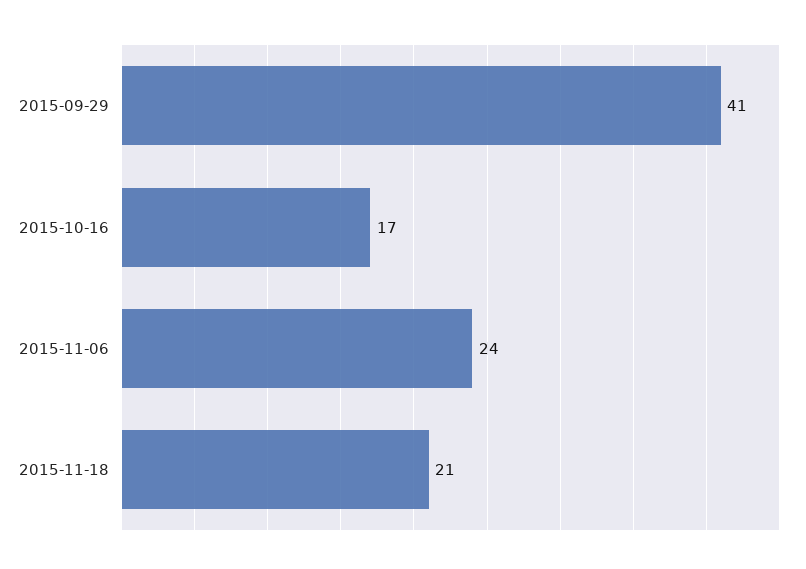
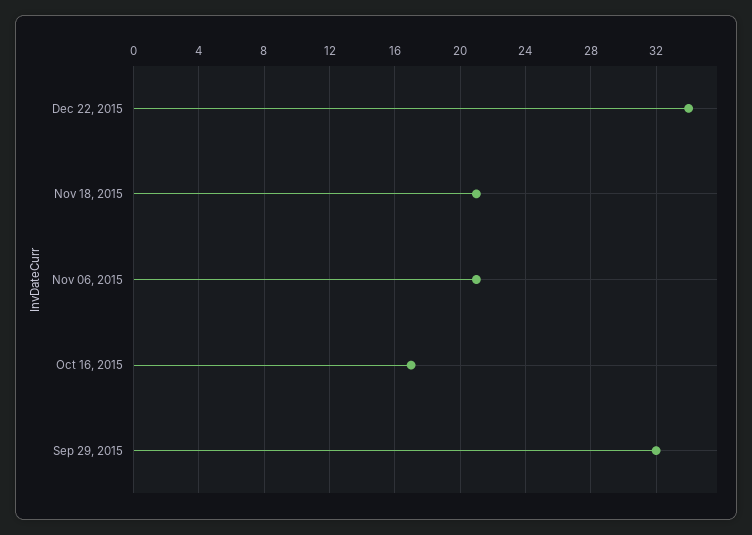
2015-09-29: 41 -> 32
2015-11-06: 24 -> 21
Dec 22, 2015: none -> 34

